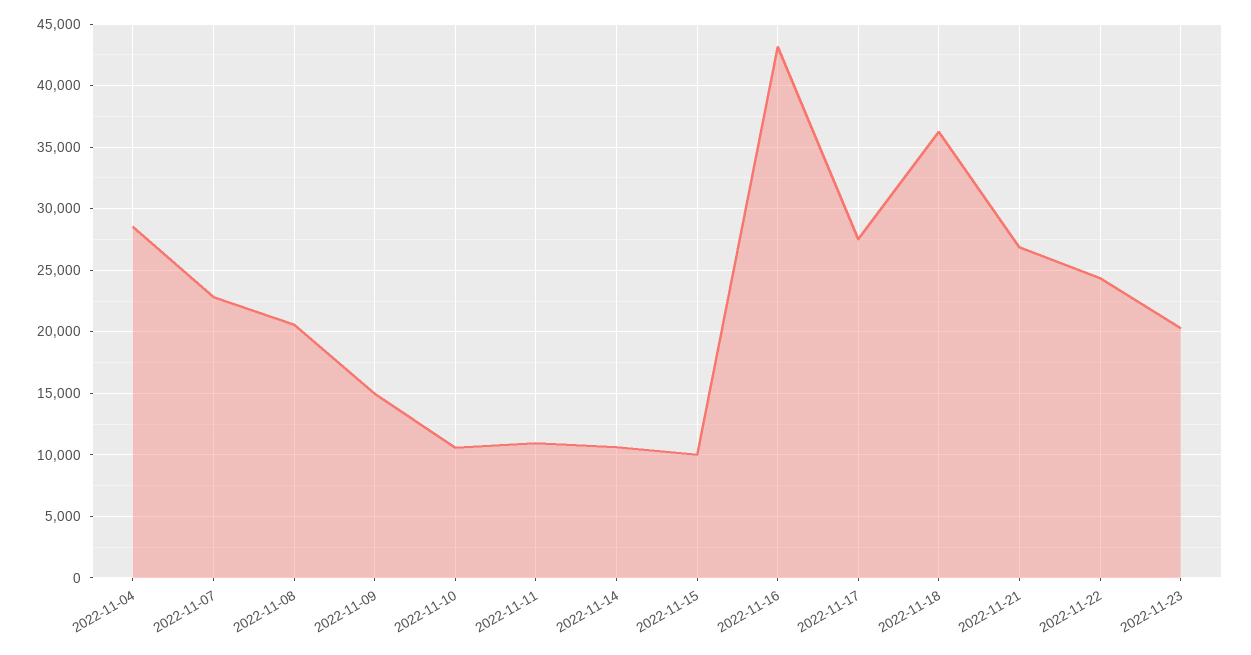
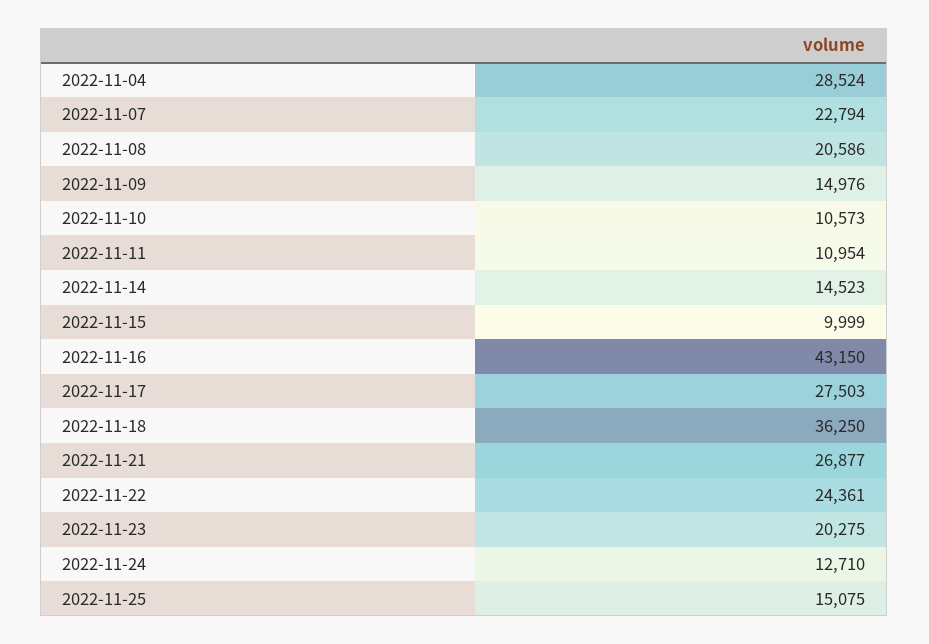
2022-11-14: 10500 -> 14523
2022-11-24: none -> 12710
2022-11-25: none -> 15075

